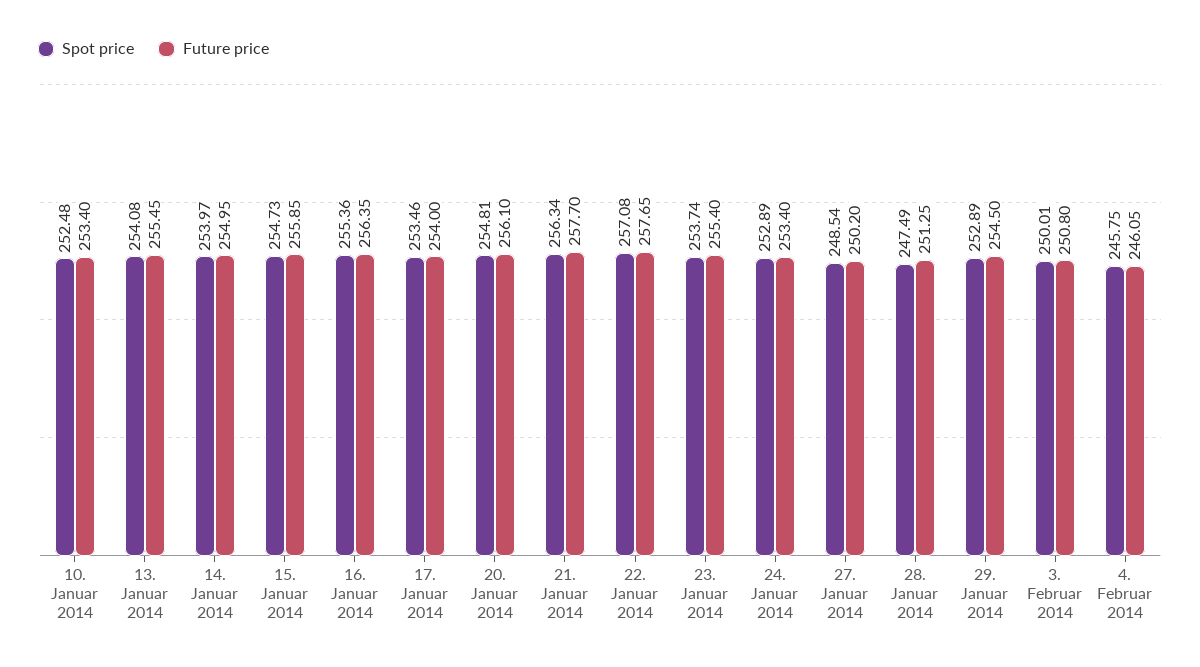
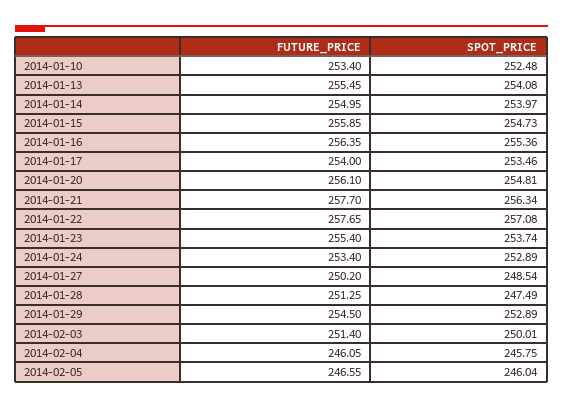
Future price, 3. Februar 2014: 250.8 -> 251.4
Future price, 2014-02-05: none -> 246.55
Spot price, 2014-02-05: none -> 246.04

